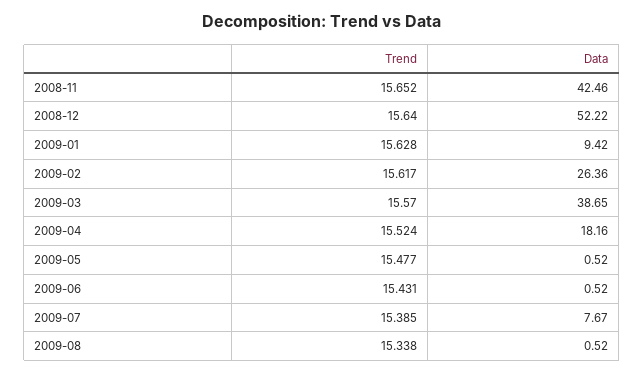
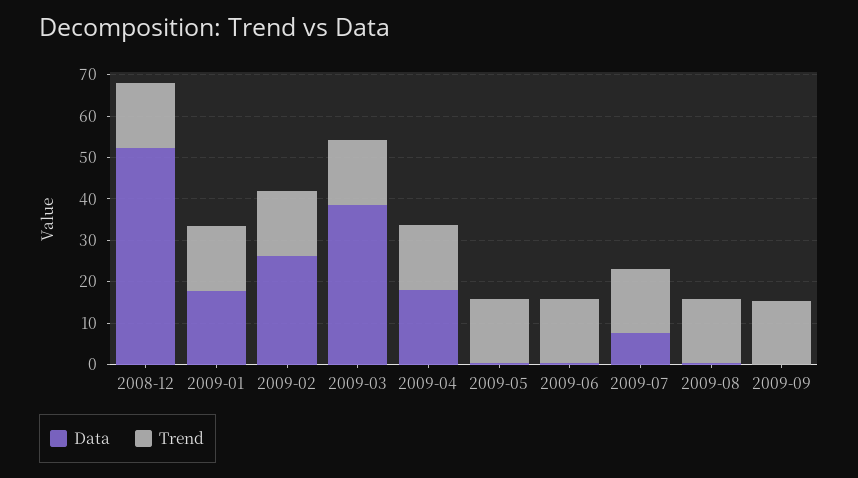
Trend, 2008-11: 15.652 -> none
Data, 2008-11: 42.46 -> none
Data, 2009-01: 9.42 -> 18
Data, 2009-09: none -> 0
Trend, 2009-09: none -> 16

